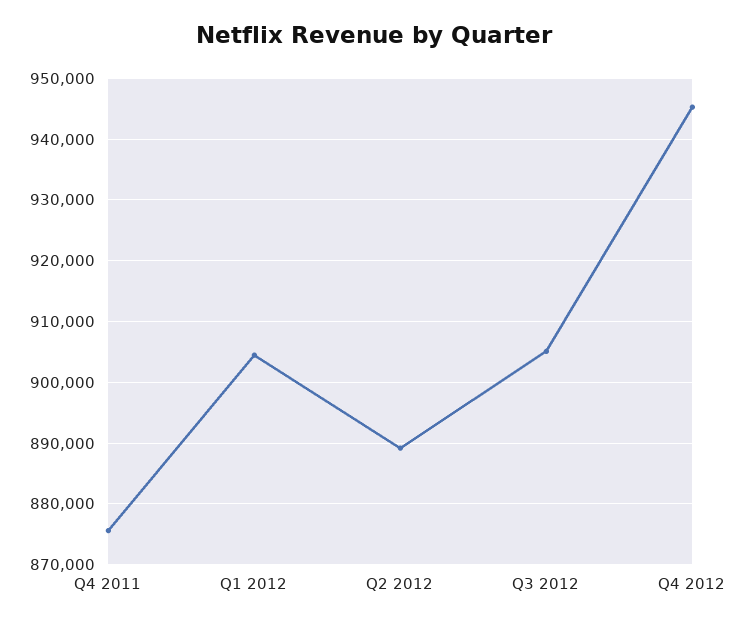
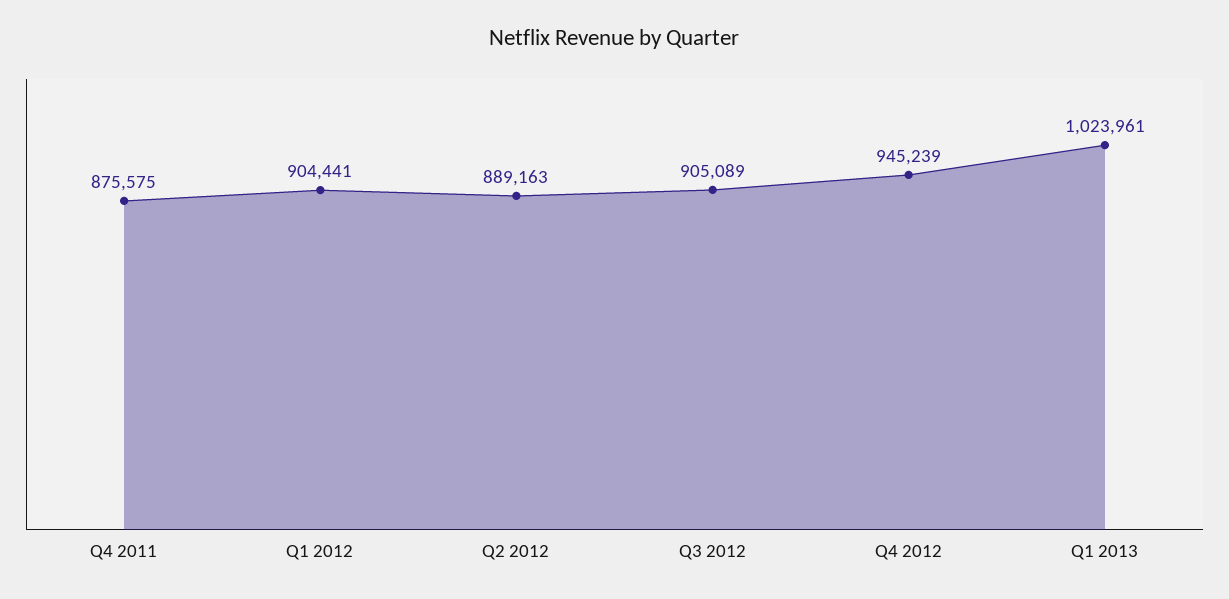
Q1 2013: none -> 1023961

